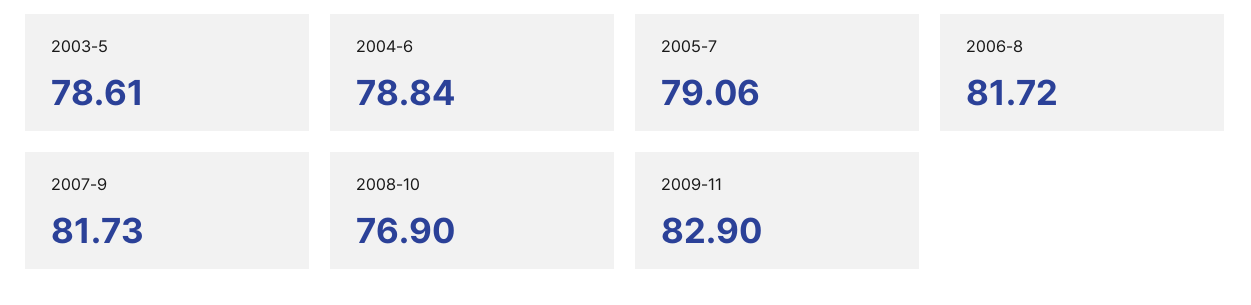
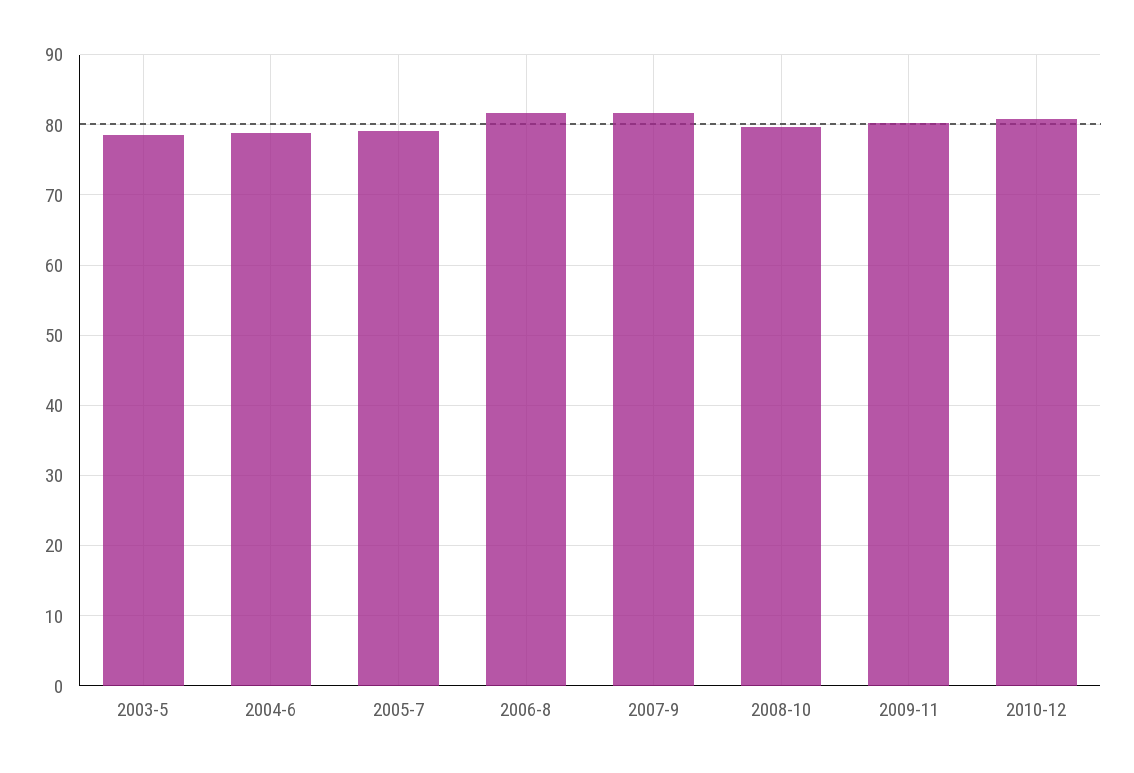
2008-10: 76.9 -> 80
2009-11: 82.9 -> 80
2010-12: none -> 81

